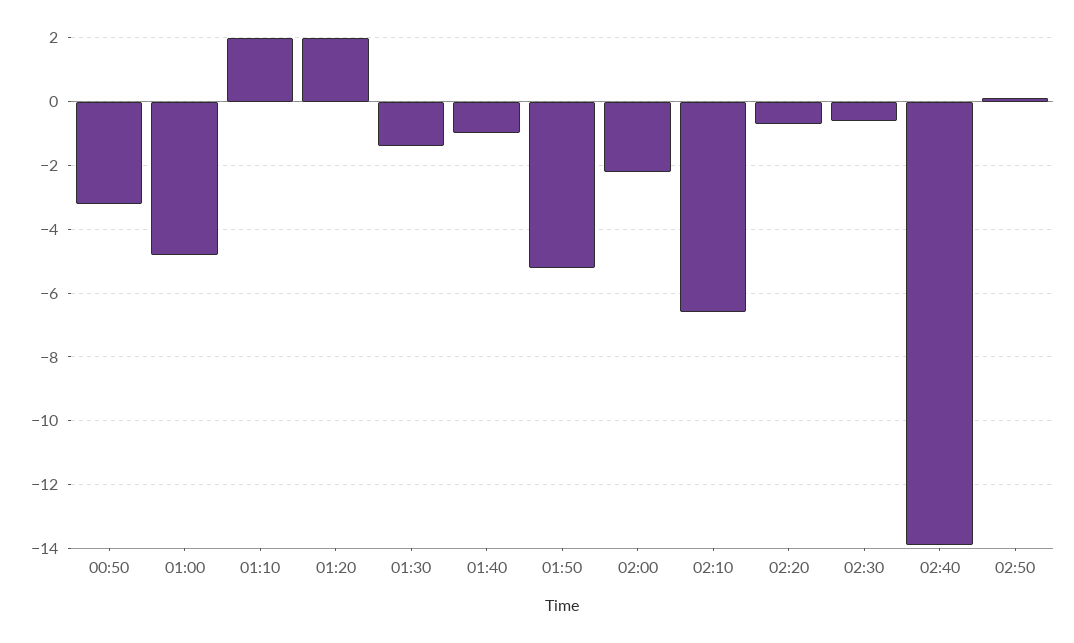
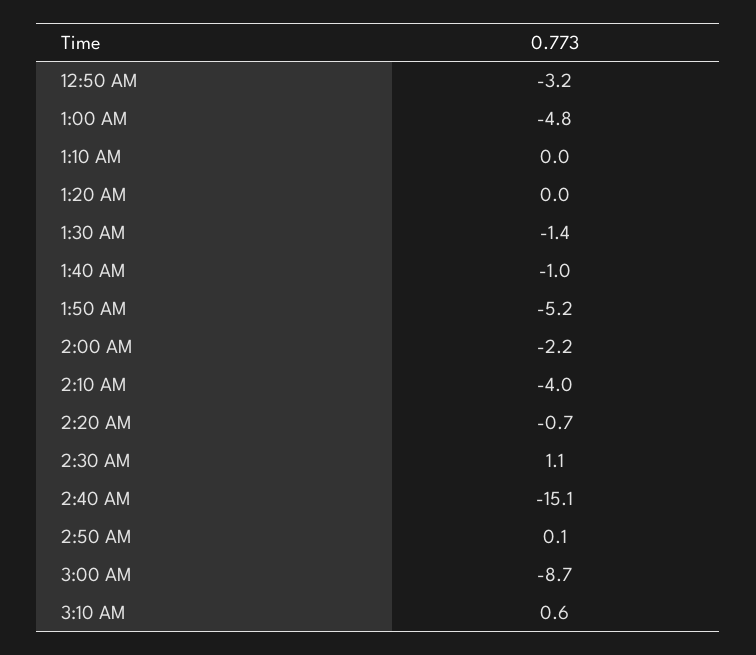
01:10: 2 -> 0
01:20: 2 -> 0
02:10: -6.5 -> -4
02:30: -0.5 -> 1.1
02:40: -14 -> -15.1
3:00 AM: none -> -8.7
3:10 AM: none -> 0.6

